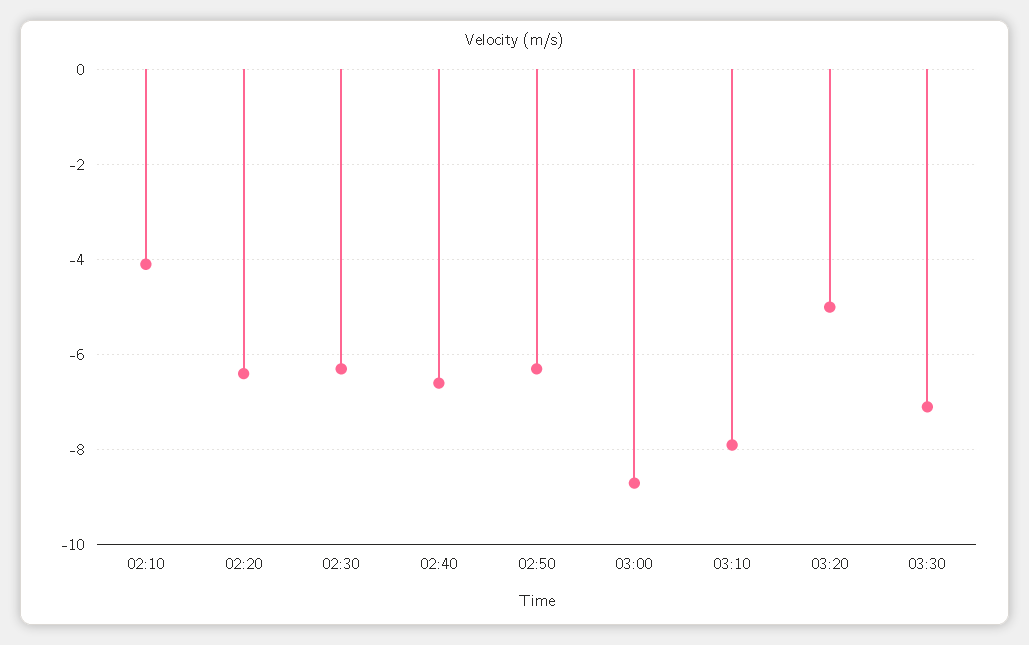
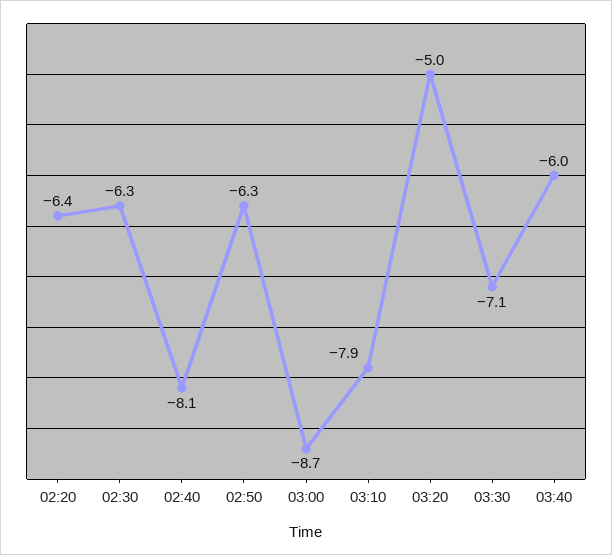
02:10: -4 -> none
02:40: -6.5 -> -8.1
03:40: none -> -6

